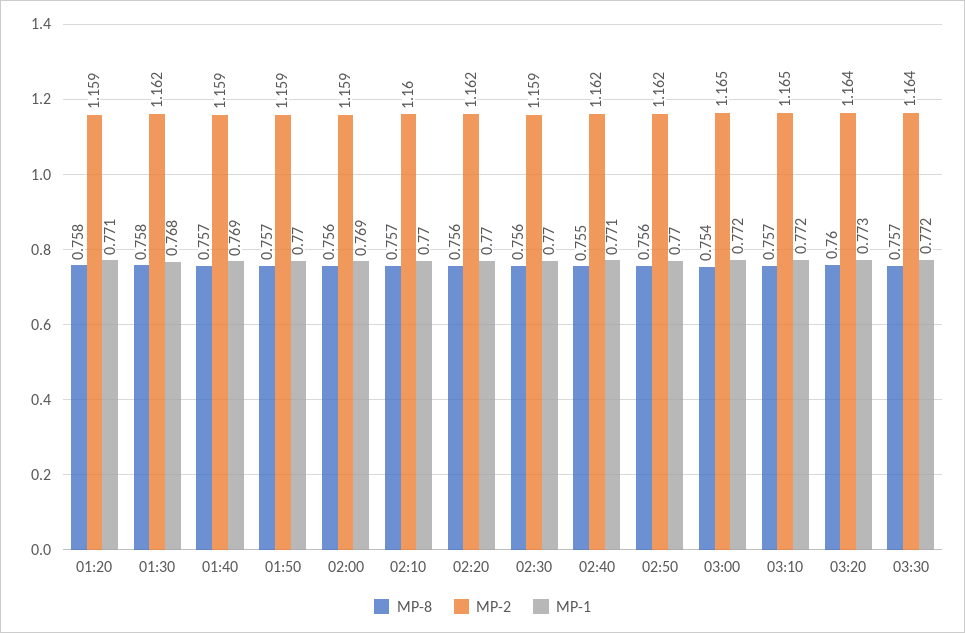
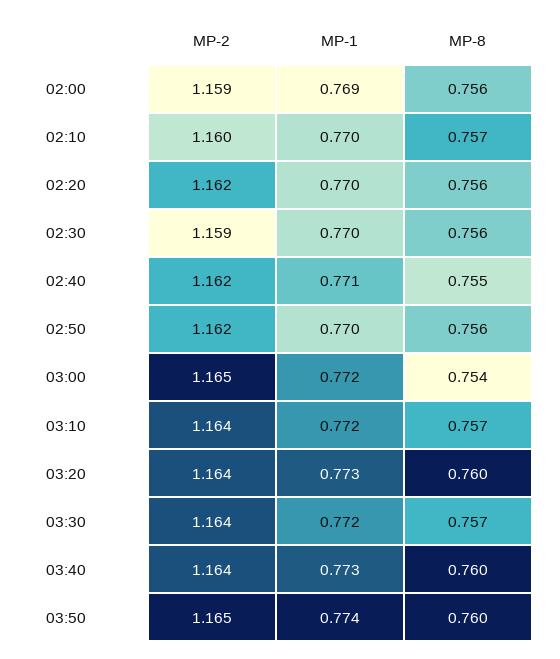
MP-8, 01:20: 0.758 -> none
MP-2, 01:20: 1.159 -> none
MP-1, 01:20: 0.771 -> none
MP-8, 01:30: 0.758 -> none
MP-2, 01:30: 1.162 -> none
MP-1, 01:30: 0.768 -> none
MP-8, 01:40: 0.757 -> none
MP-2, 01:40: 1.159 -> none
MP-1, 01:40: 0.769 -> none
MP-8, 01:50: 0.757 -> none
MP-2, 01:50: 1.159 -> none
MP-1, 01:50: 0.77 -> none
MP-2, 03:10: 1.165 -> 1.164
MP-2, 03:40: none -> 1.164
MP-1, 03:40: none -> 0.773
MP-8, 03:40: none -> 0.76
MP-2, 03:50: none -> 1.165
MP-1, 03:50: none -> 0.774
MP-8, 03:50: none -> 0.76

